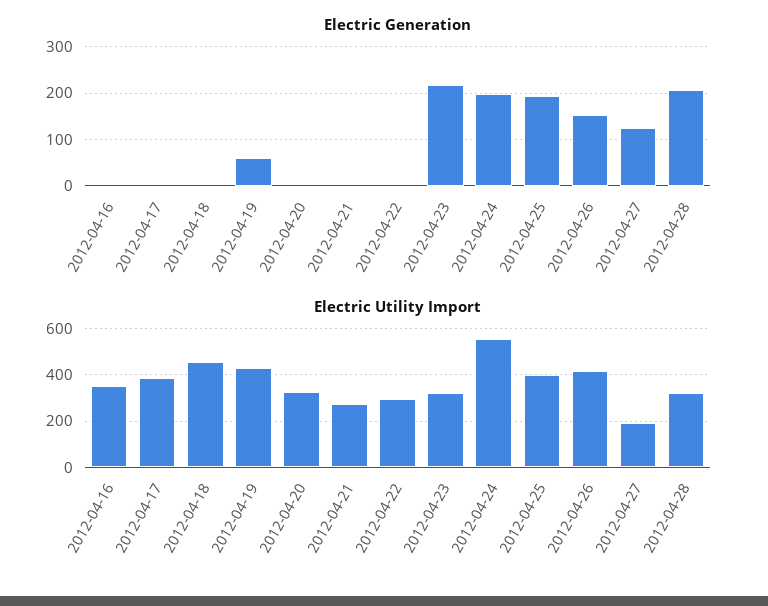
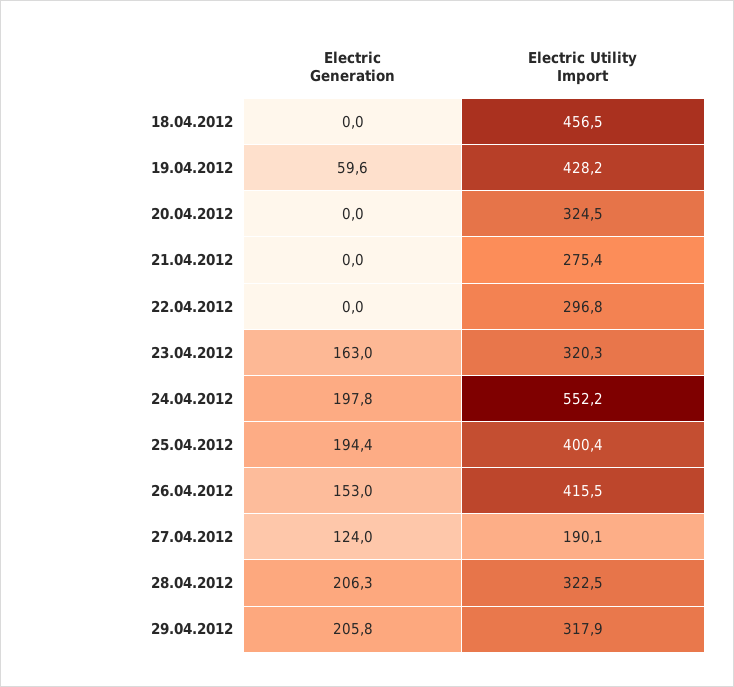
Electric Generation, 2012-04-16: 0 -> none
Electric Generation, 2012-04-17: 0 -> none
Electric Generation, 2012-04-23: 220 -> 163
Electric Utility Import, 2012-04-16: 350 -> none
Electric Utility Import, 2012-04-17: 400 -> none
Electric Generation, 29.04.2012: none -> 205.8
Electric Utility Import, 29.04.2012: none -> 317.9

